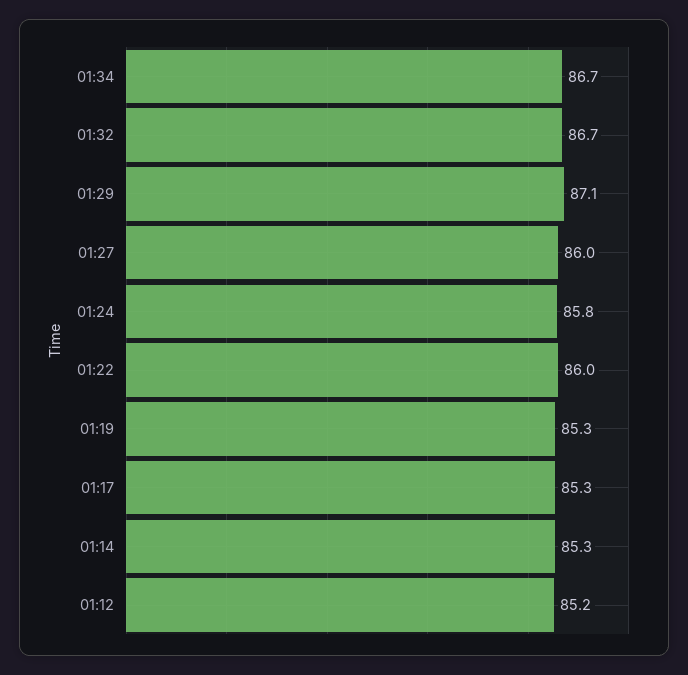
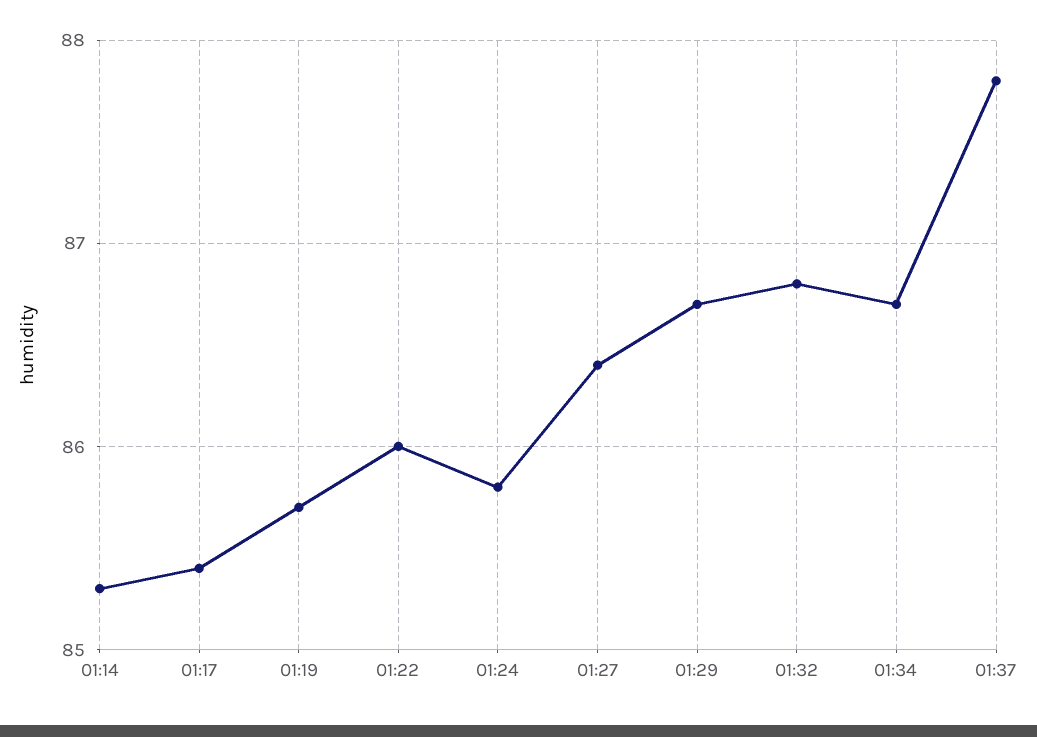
01:32: 86.7 -> 86.8
01:29: 87.1 -> 86.7
01:27: 86 -> 86.4
01:19: 85.3 -> 85.7
01:17: 85.3 -> 85.4
01:12: 85.2 -> none
01:37: none -> 87.8

